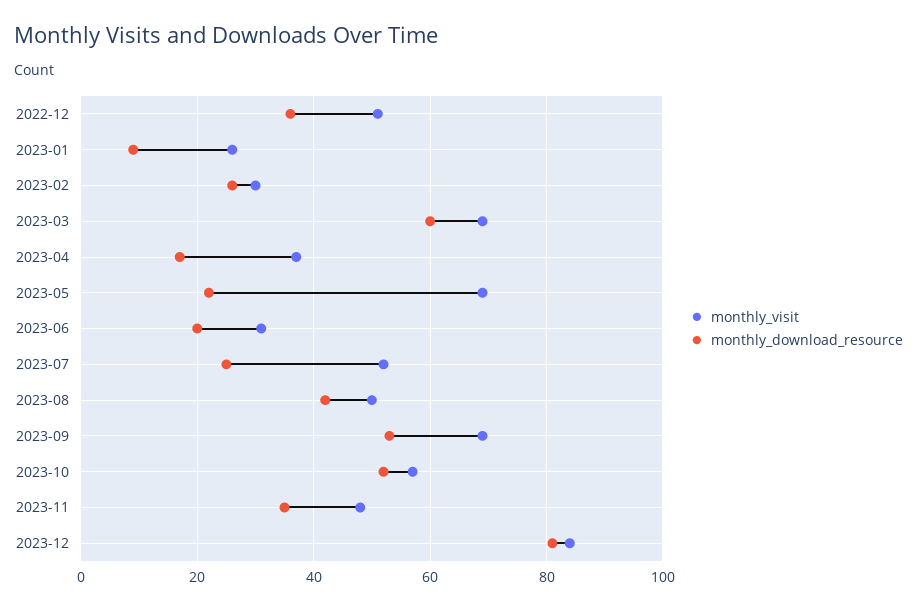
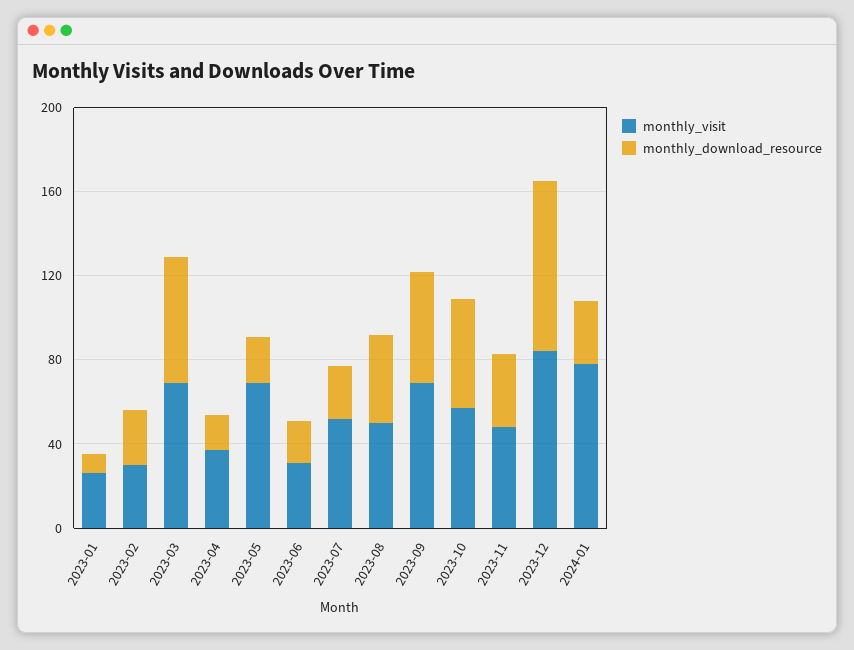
monthly_visit, 2022-12: 50 -> none
monthly_download_resource, 2022-12: 35 -> none
monthly_visit, 2024-01: none -> 80
monthly_download_resource, 2024-01: none -> 30

